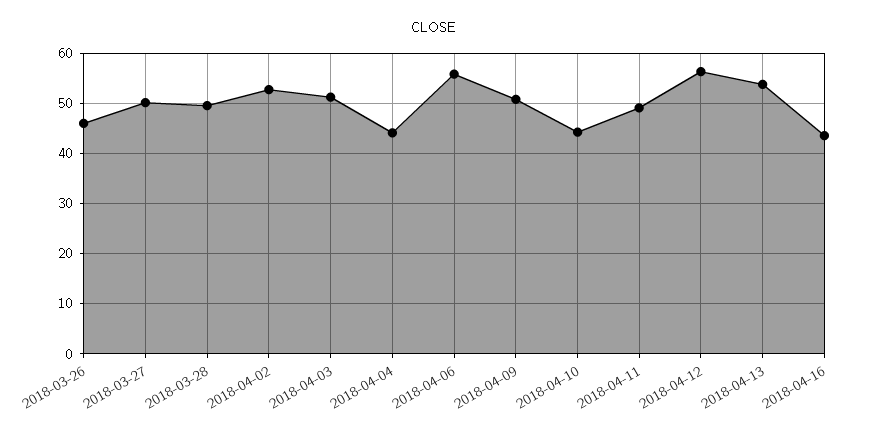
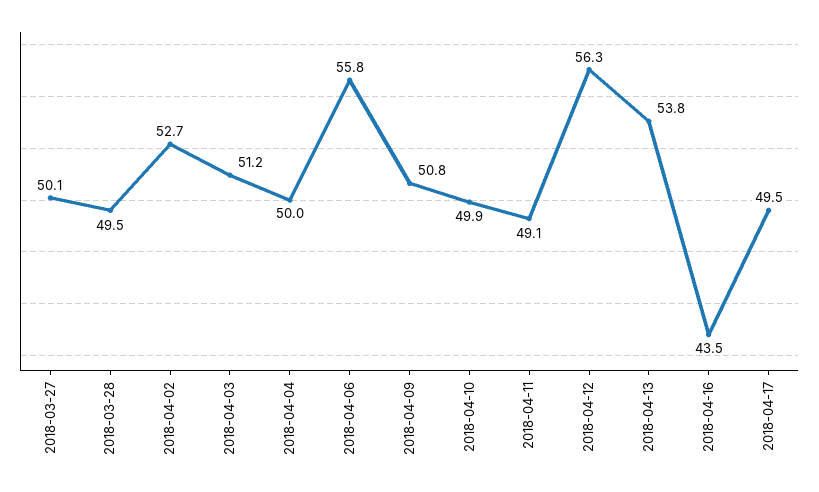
2018-03-26: 46 -> none
2018-04-04: 44 -> 50
2018-04-10: 44 -> 49.9
2018-04-17: none -> 49.5

